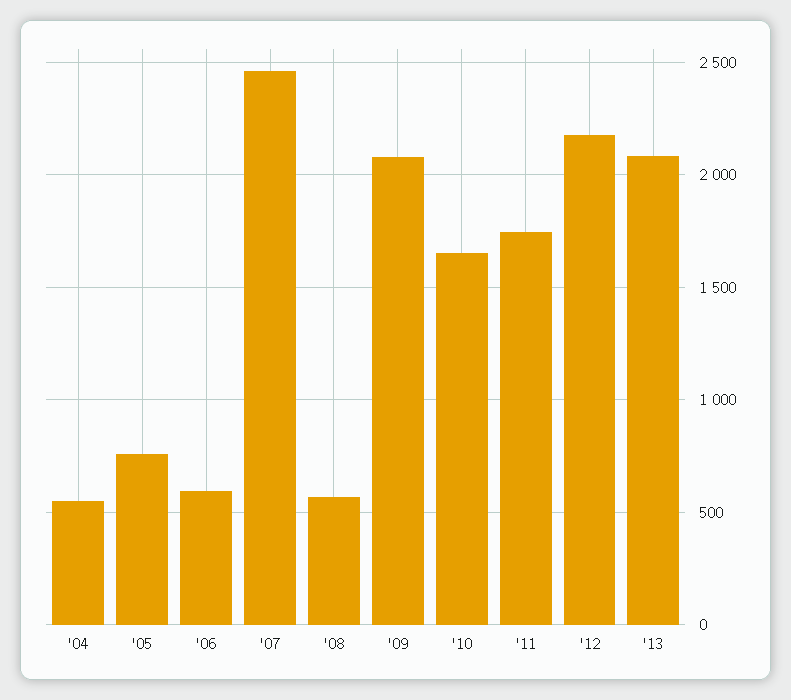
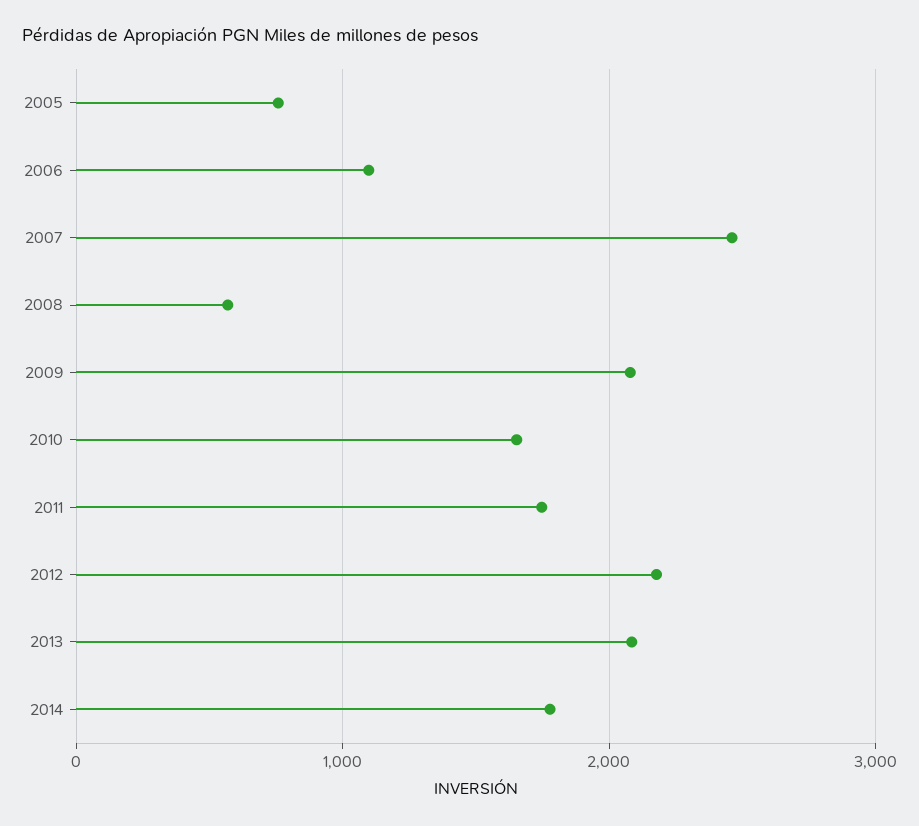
'04: 550 -> none
'06: 600 -> 1100
2014: none -> 1800

